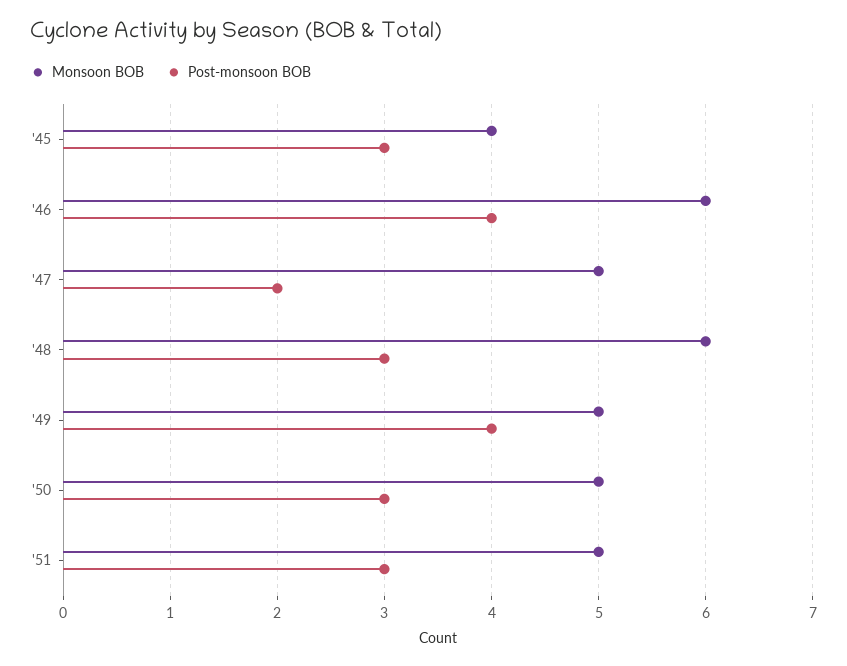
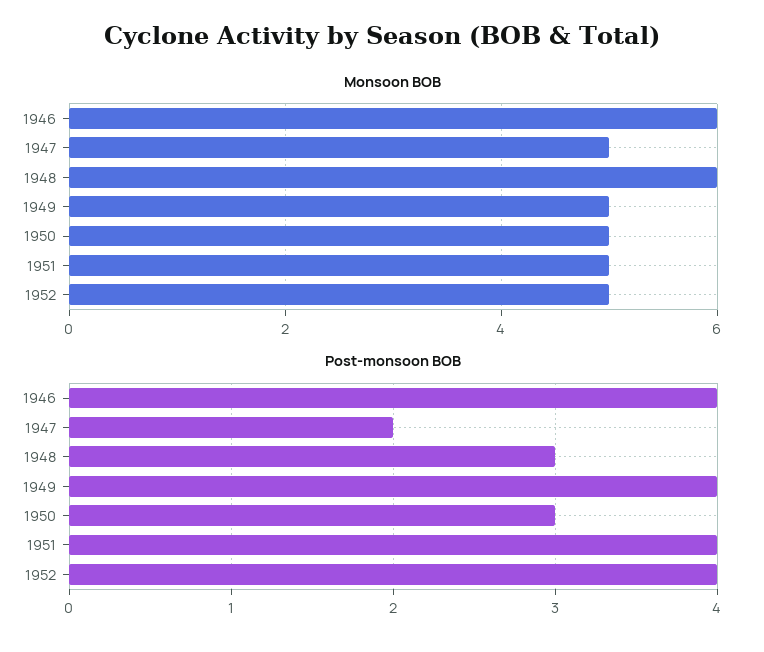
Monsoon BOB, '45: 4 -> none
Post-monsoon BOB, '45: 3 -> none
Post-monsoon BOB, '51: 3 -> 4
Monsoon BOB, 1952: none -> 5
Post-monsoon BOB, 1952: none -> 4

